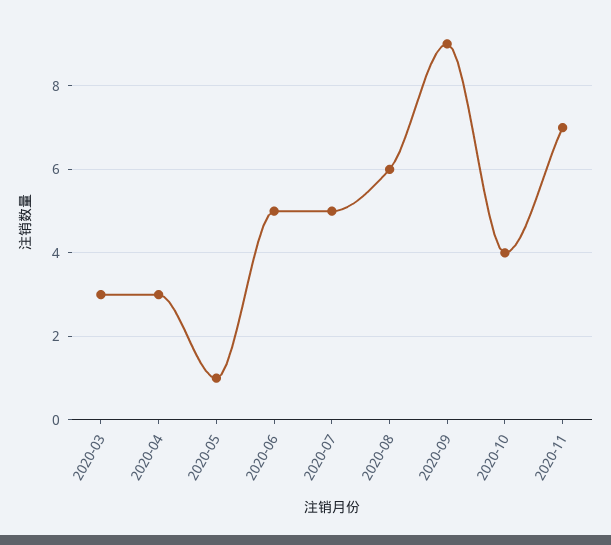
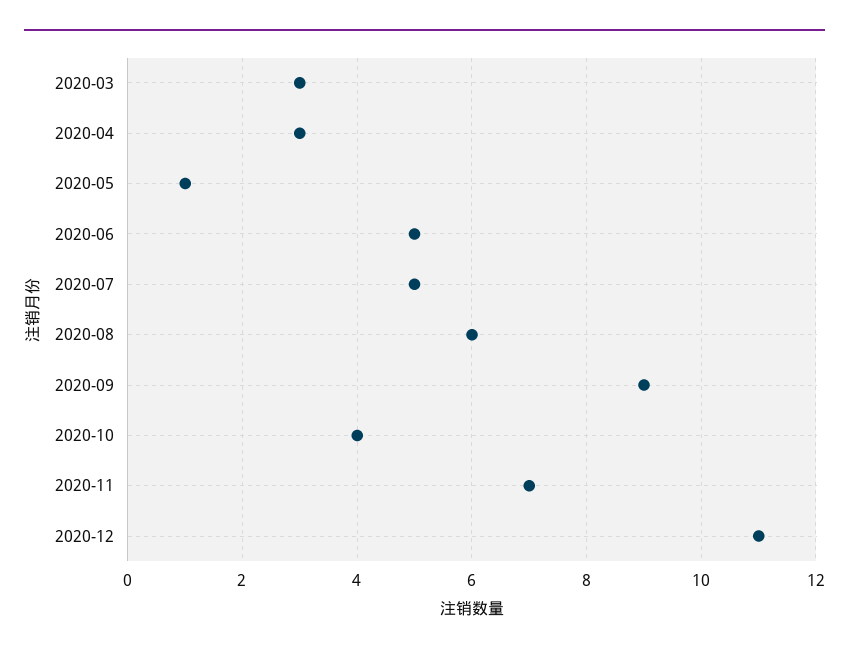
2020-12: none -> 11

